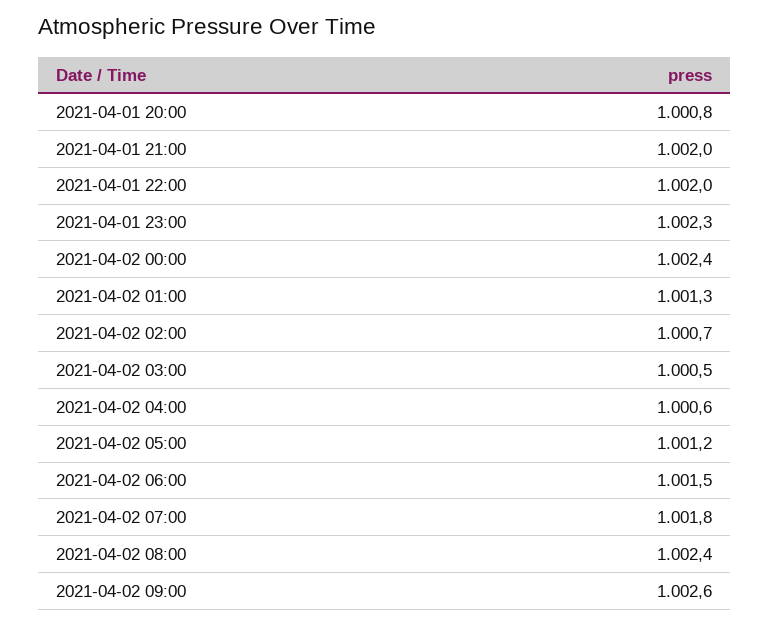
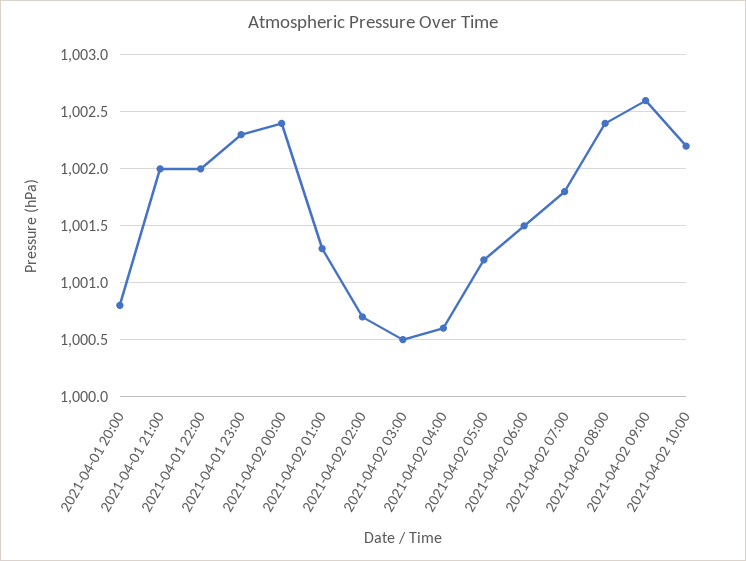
2021-04-02 10:00: none -> 1002.2

